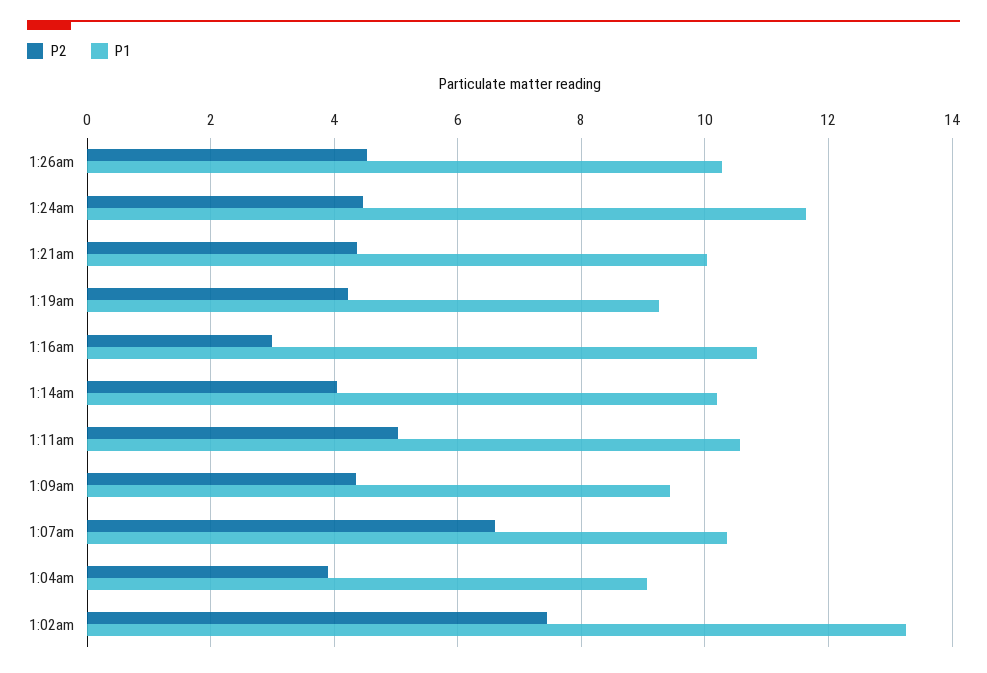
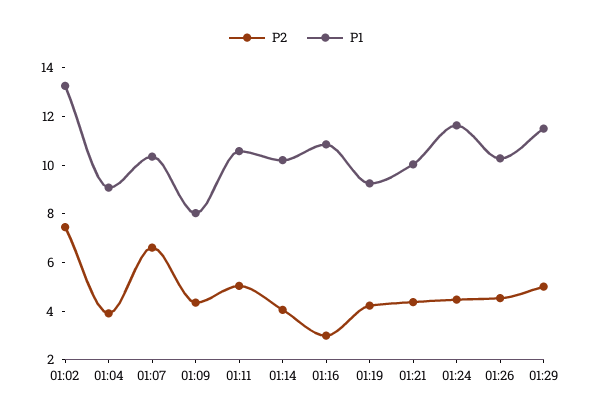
P1, 1:09am: 9.4 -> 8
P2, 01:29: none -> 5
P1, 01:29: none -> 11.5

